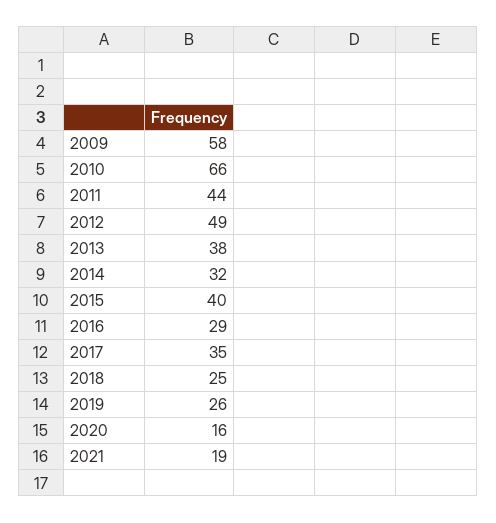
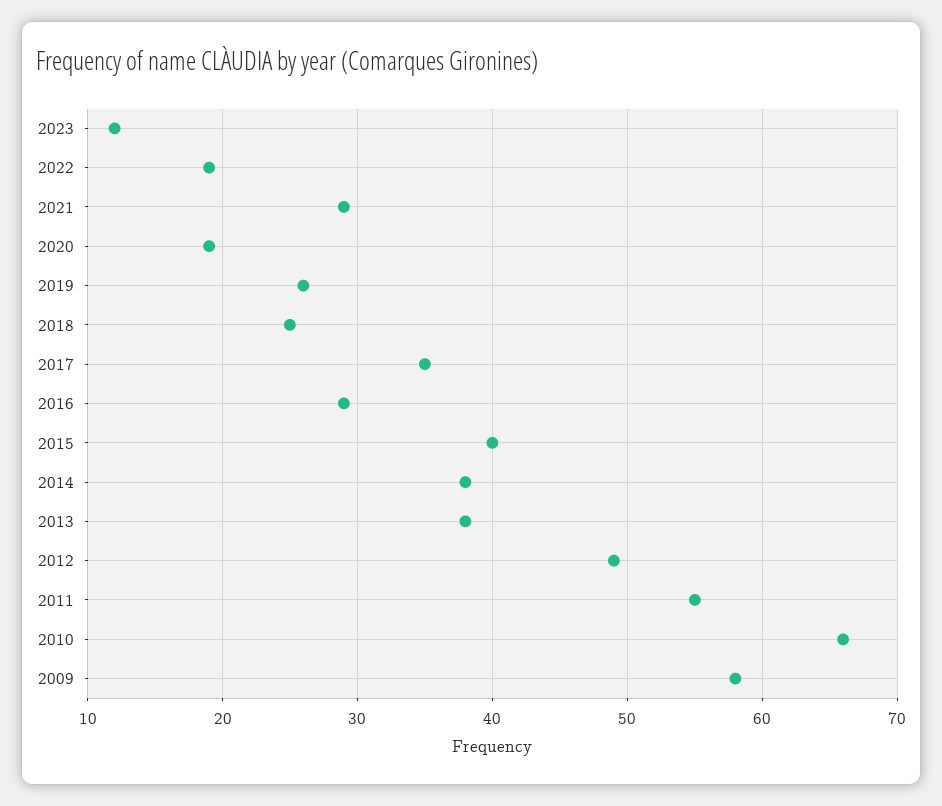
2011: 44 -> 55
2014: 32 -> 38
2020: 16 -> 19
2021: 19 -> 29
2023: none -> 12
2022: none -> 19

